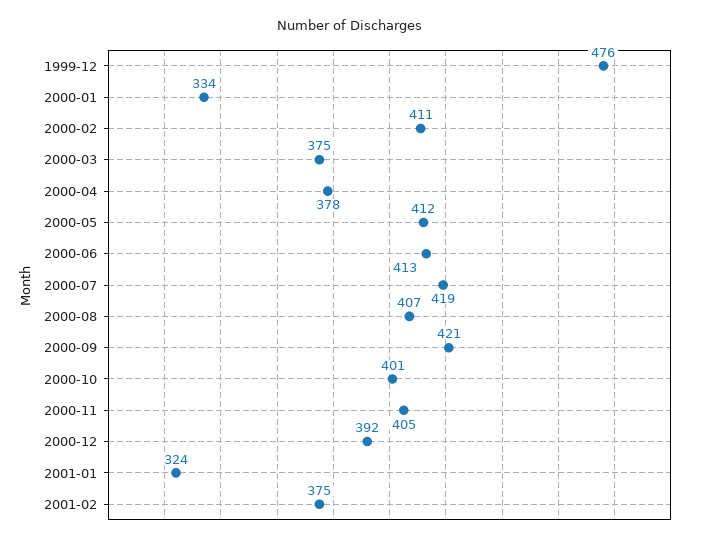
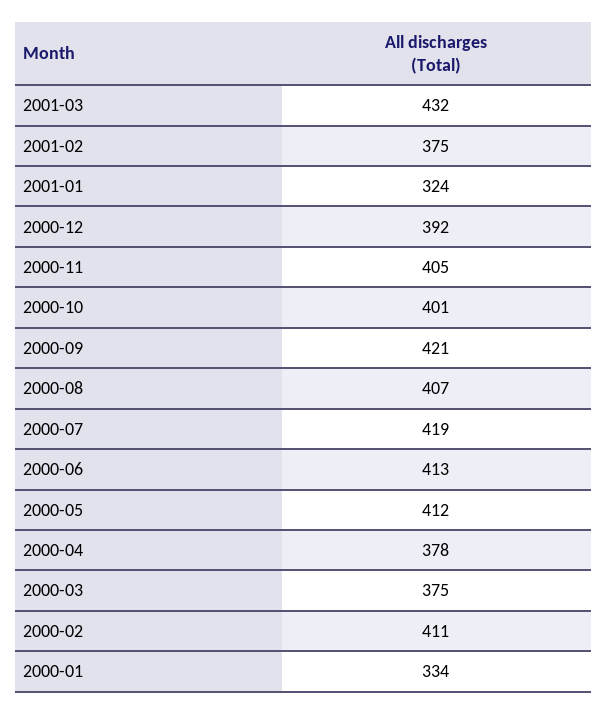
1999-12: 476 -> none
2001-03: none -> 432

